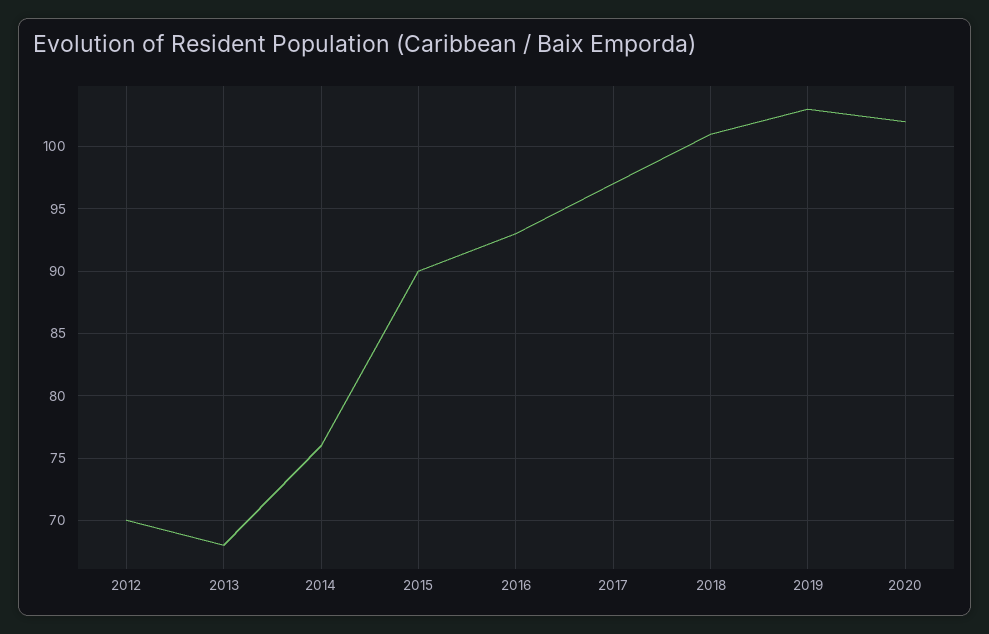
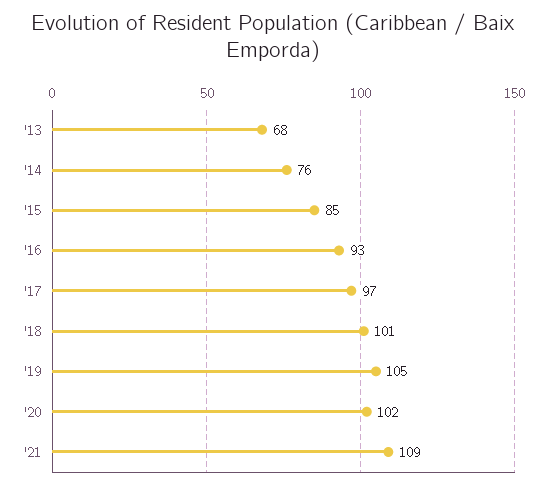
2012: 70 -> none
2015: 90 -> 85
2019: 103 -> 105
'21: none -> 109

